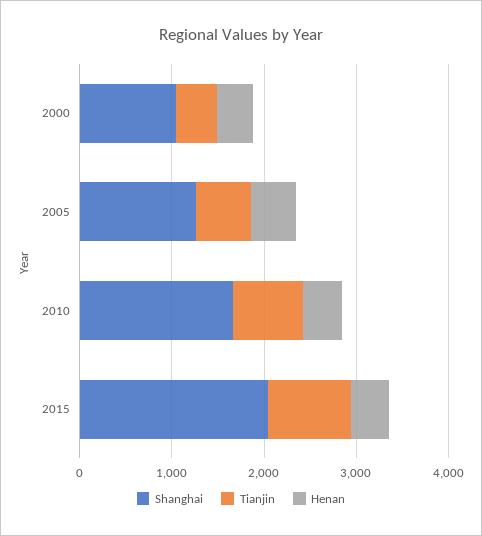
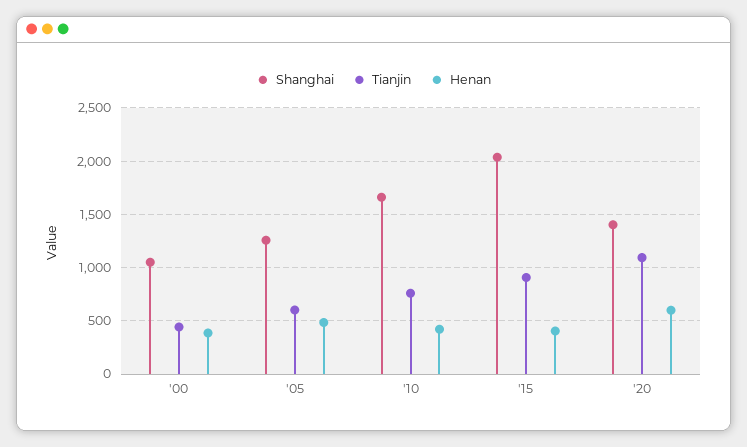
Shanghai, '20: none -> 1400
Tianjin, '20: none -> 1100
Henan, '20: none -> 600

